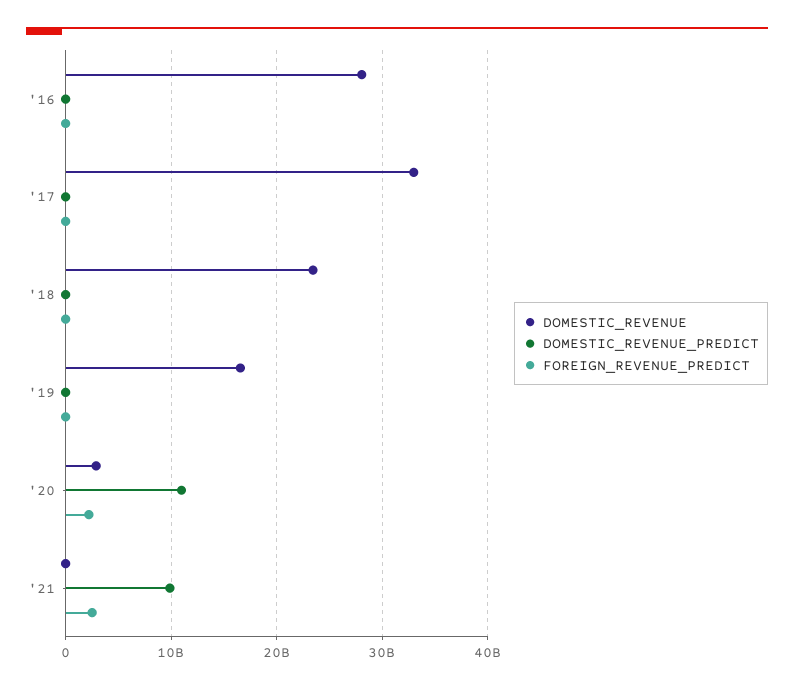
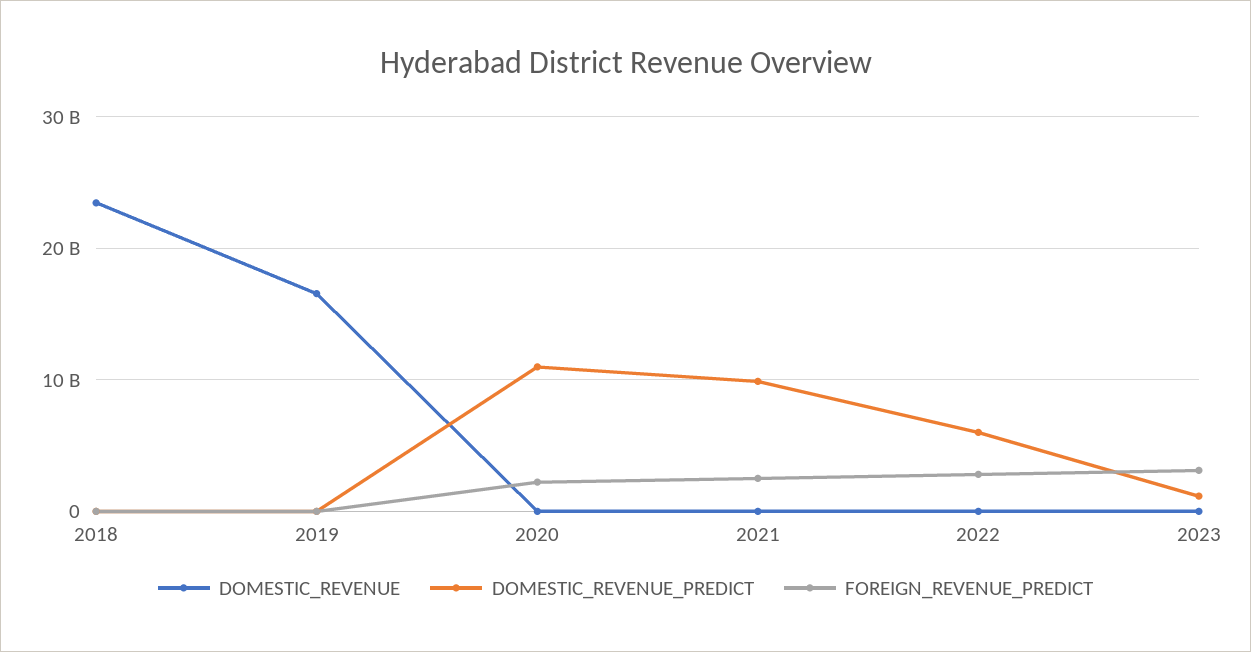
DOMESTIC_REVENUE, '16: 28000000000 -> none
DOMESTIC_REVENUE_PREDICT, '16: 0 -> none
FOREIGN_REVENUE_PREDICT, '16: 0 -> none
DOMESTIC_REVENUE, '17: 33000000000 -> none
DOMESTIC_REVENUE_PREDICT, '17: 0 -> none
FOREIGN_REVENUE_PREDICT, '17: 0 -> none
DOMESTIC_REVENUE, '20: 3000000000 -> 0
DOMESTIC_REVENUE, 2022: none -> 0
DOMESTIC_REVENUE_PREDICT, 2022: none -> 6000000000
FOREIGN_REVENUE_PREDICT, 2022: none -> 3000000000
DOMESTIC_REVENUE, 2023: none -> 0
DOMESTIC_REVENUE_PREDICT, 2023: none -> 1000000000
FOREIGN_REVENUE_PREDICT, 2023: none -> 3000000000

